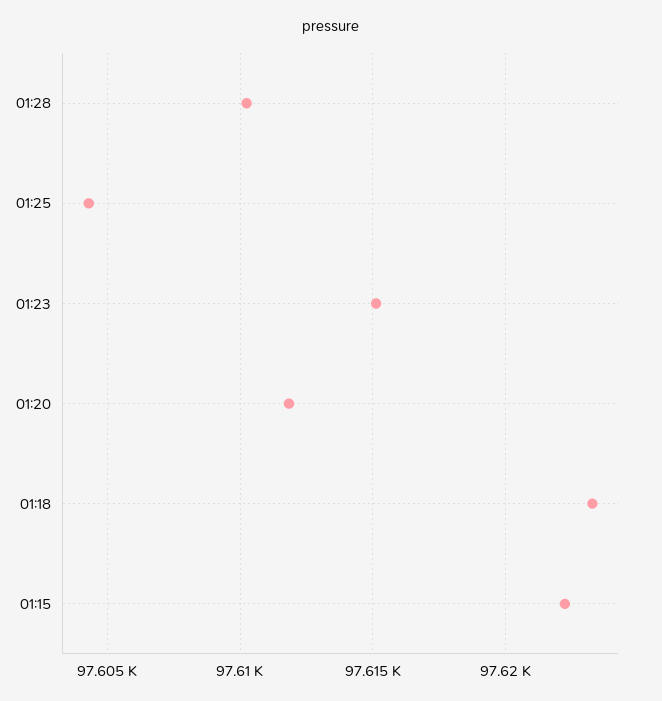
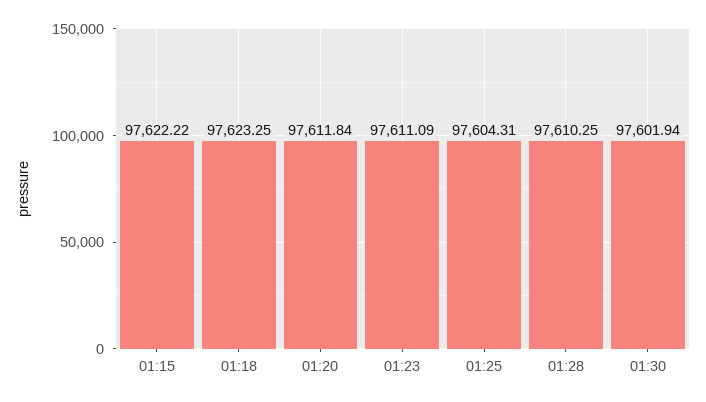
01:23: 97615 -> 97611.09
01:30: none -> 97601.94

